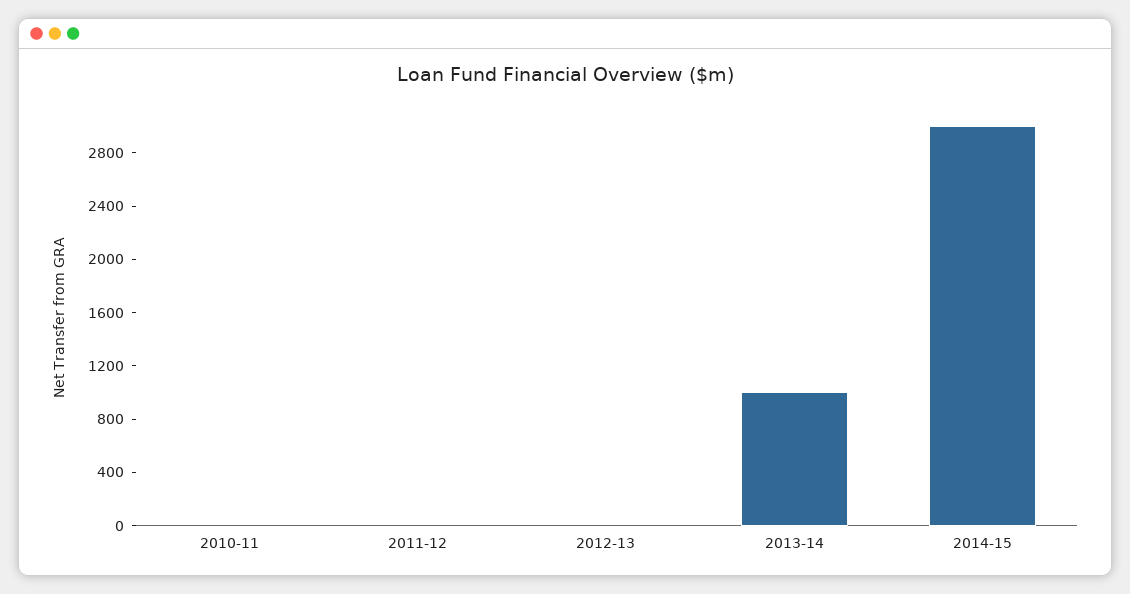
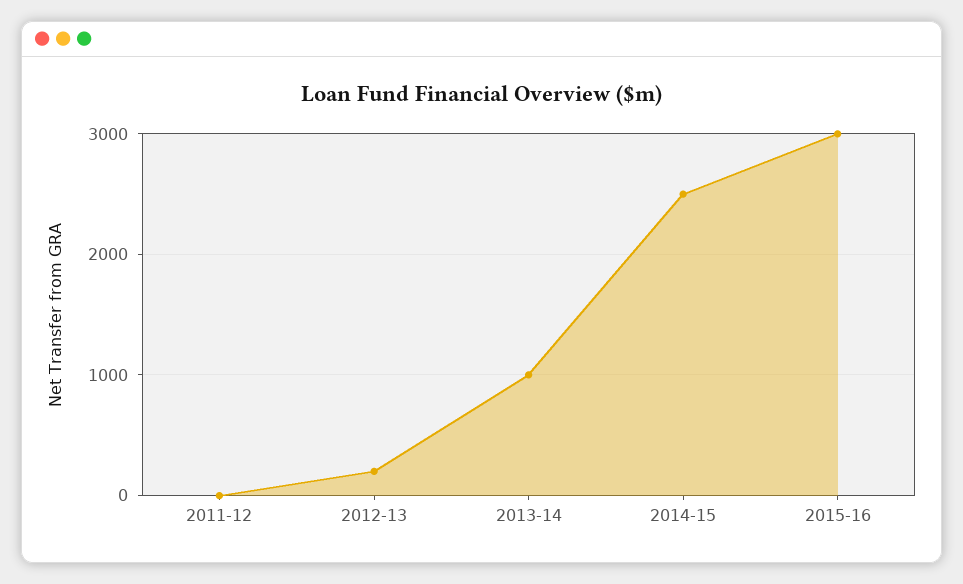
2010-11: 0 -> none
2012-13: 0 -> 200
2014-15: 3000 -> 2500
2015-16: none -> 3000

